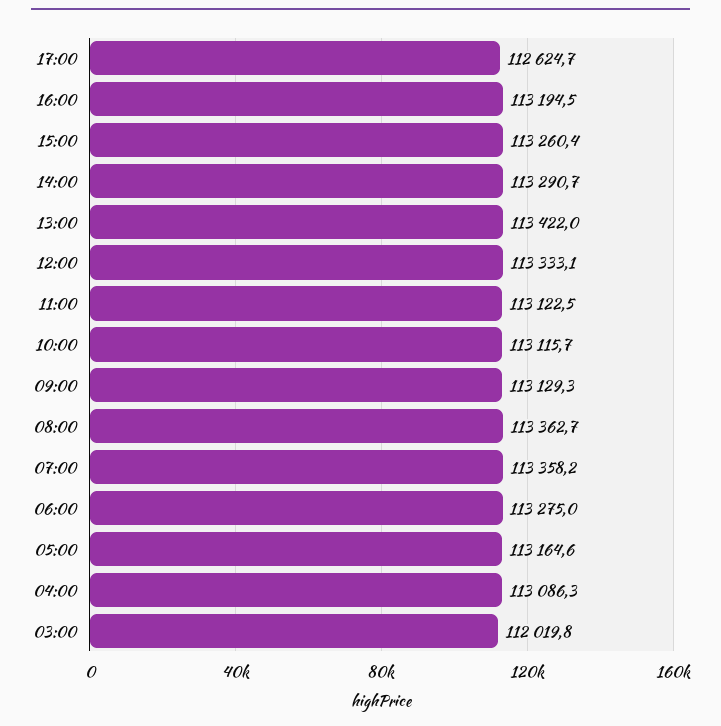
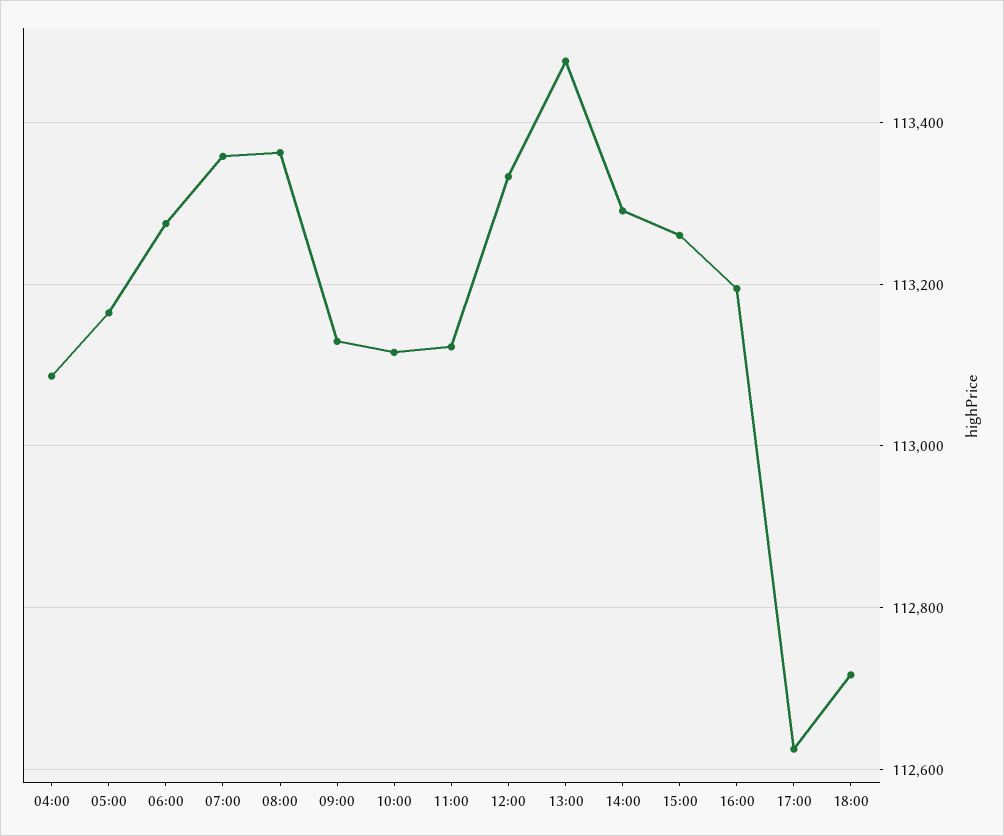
13:00: 113422 -> 113480
03:00: 112019.8 -> none
18:00: none -> 112720

